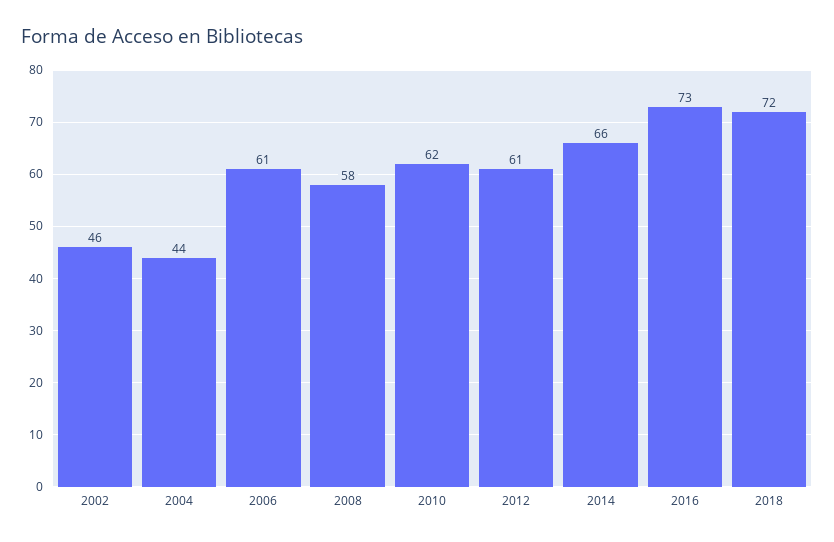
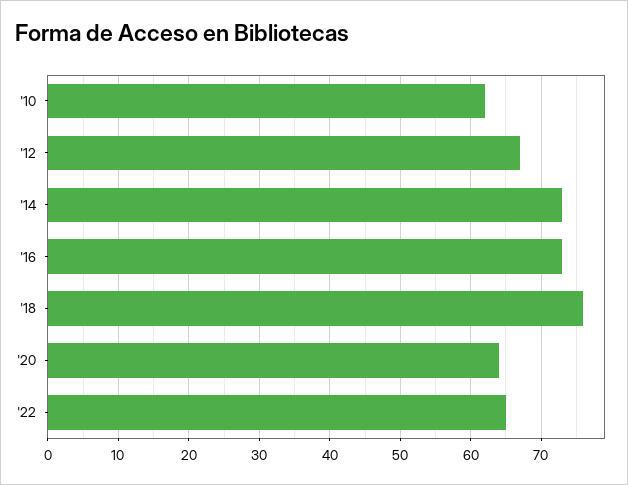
2002: 46 -> none
2004: 44 -> none
2006: 61 -> none
2008: 58 -> none
2012: 61 -> 67
2014: 66 -> 73
2018: 72 -> 76
'20: none -> 64
'22: none -> 65

